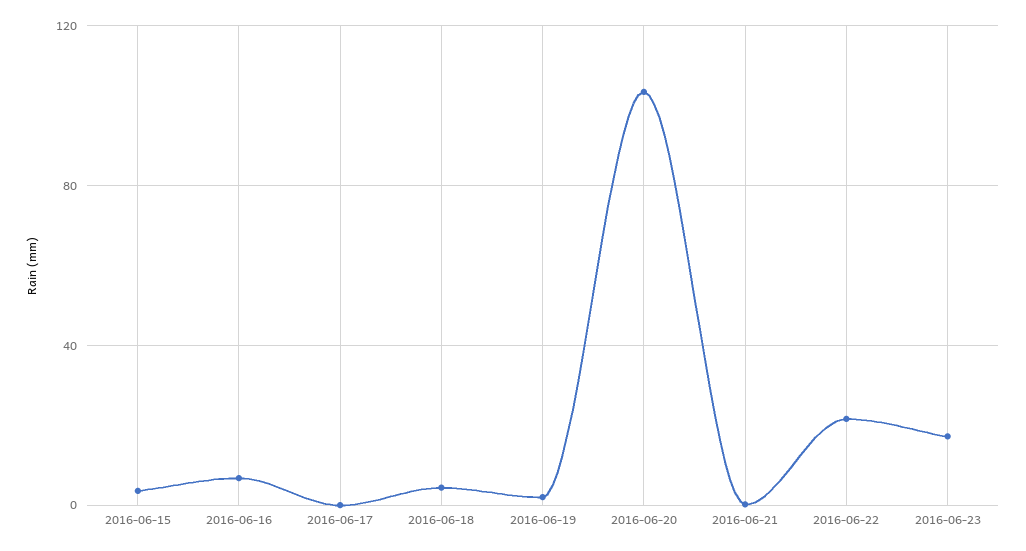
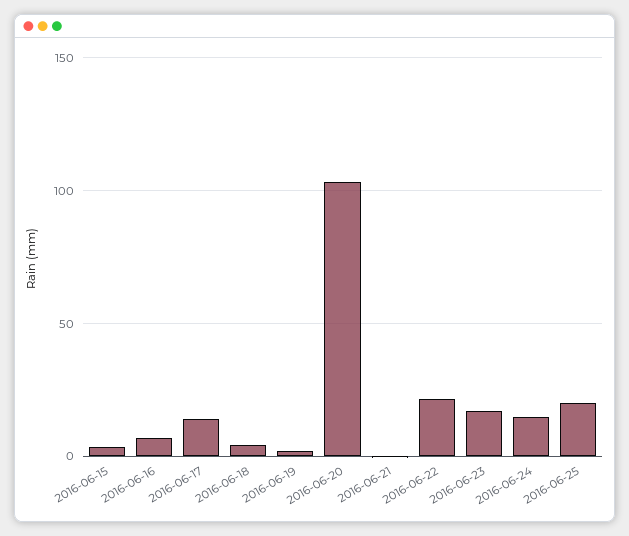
2016-06-17: 0 -> 15
2016-06-24: none -> 15
2016-06-25: none -> 20

